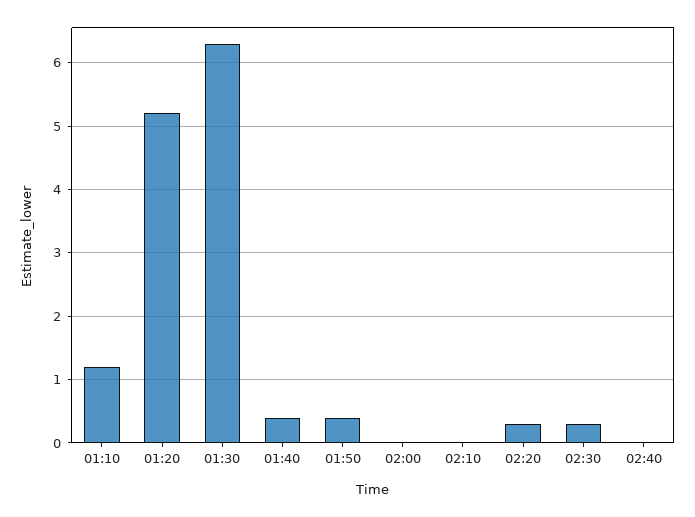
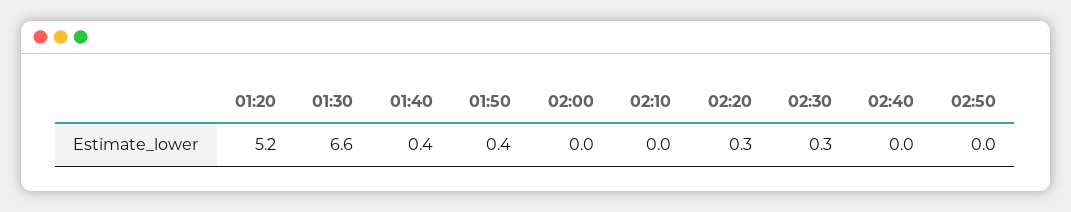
01:10: 1.2 -> none
01:30: 6.3 -> 6.6
02:50: none -> 0

